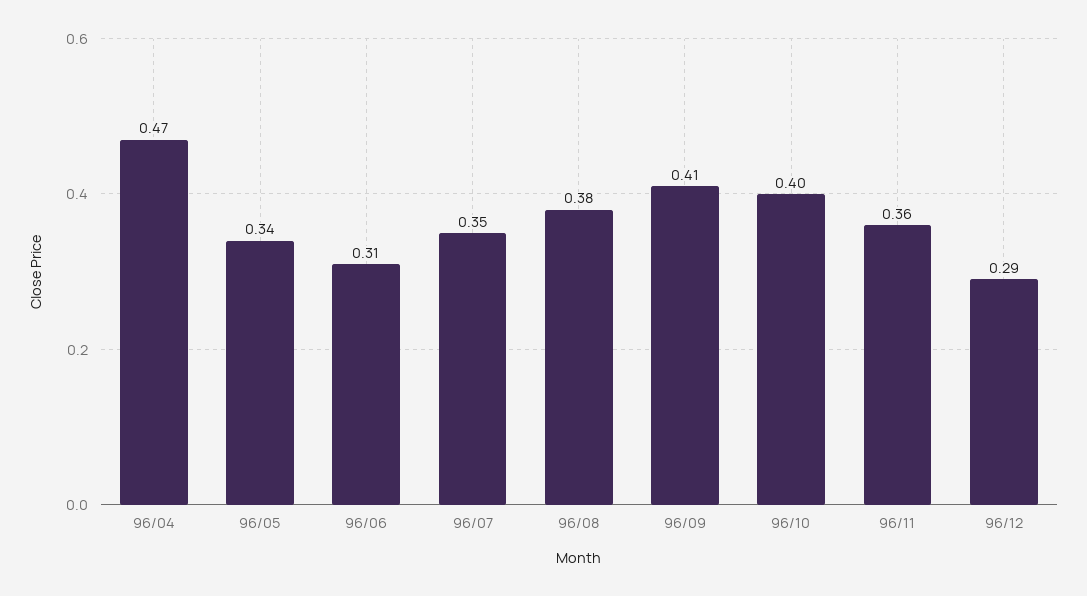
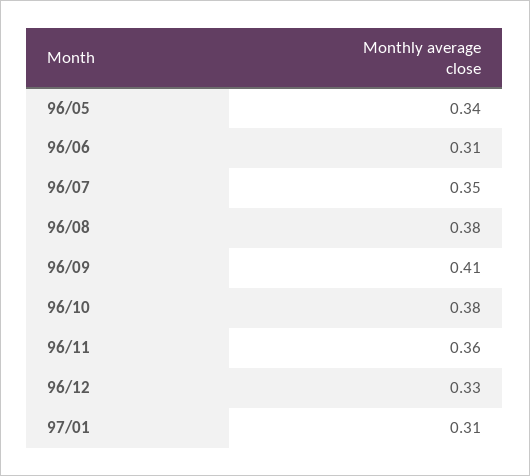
96/04: 0.47 -> none
96/10: 0.4 -> 0.38
96/12: 0.29 -> 0.33
97/01: none -> 0.31

